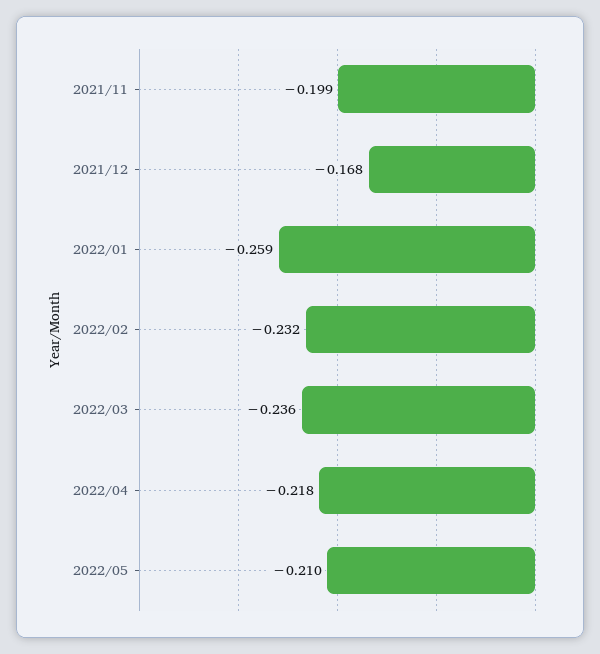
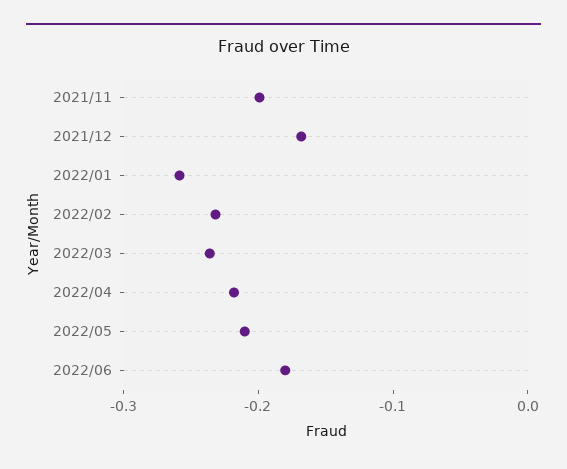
2022/06: none -> -0.18

